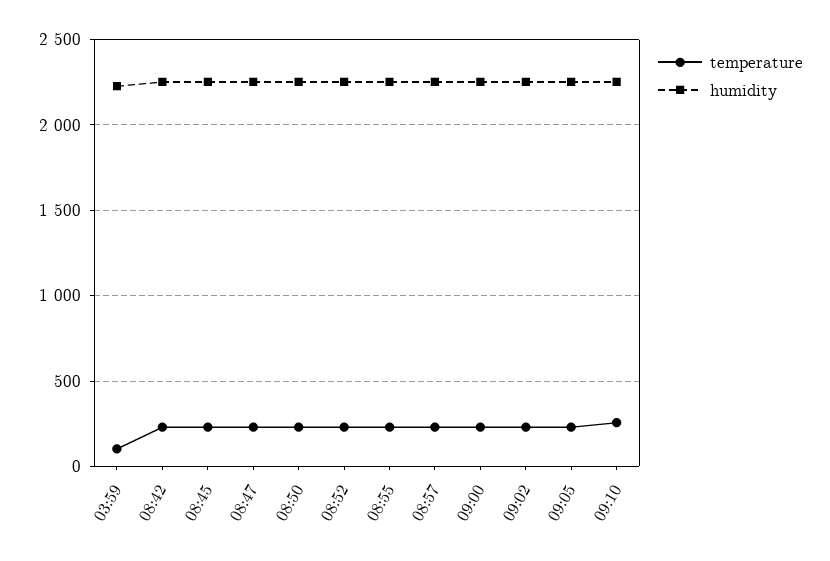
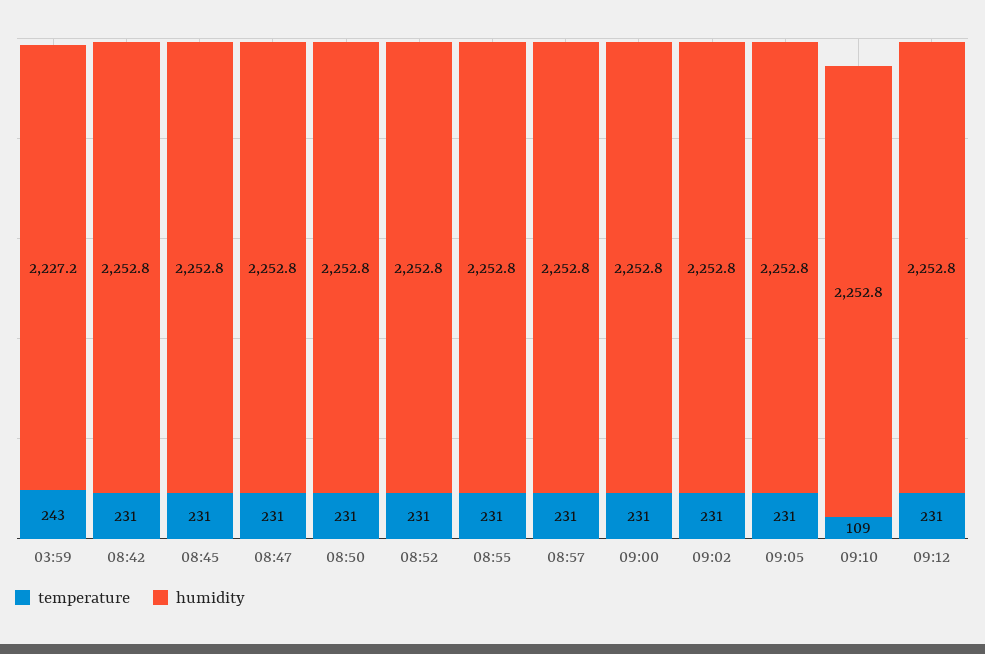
temperature, 03:59: 100 -> 243
temperature, 09:10: 250 -> 109
temperature, 09:12: none -> 231
humidity, 09:12: none -> 2252.8

